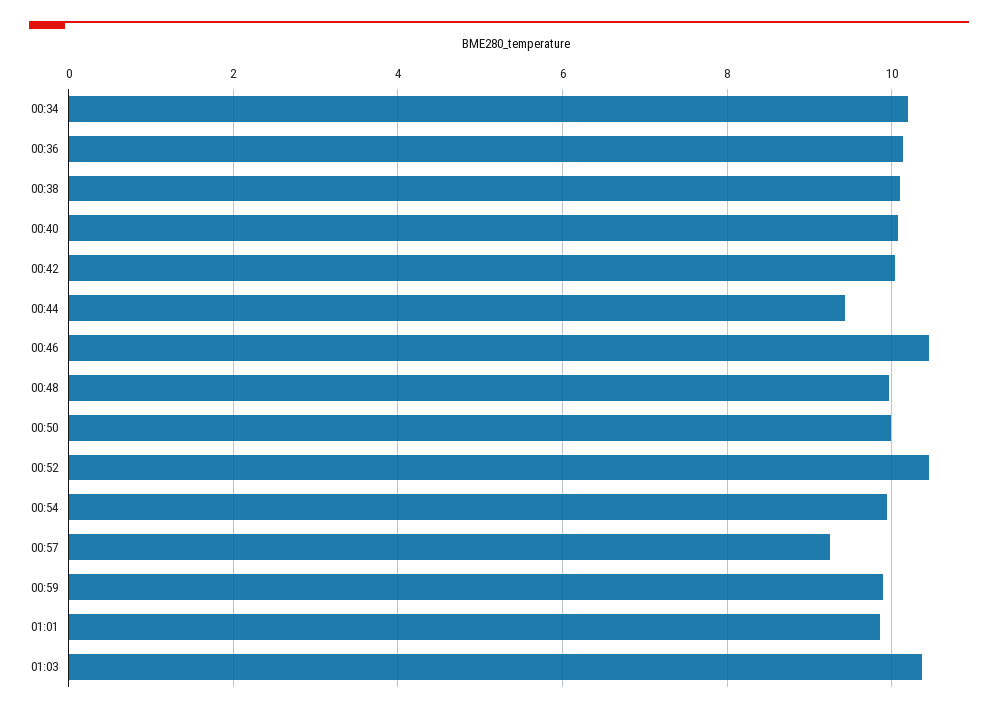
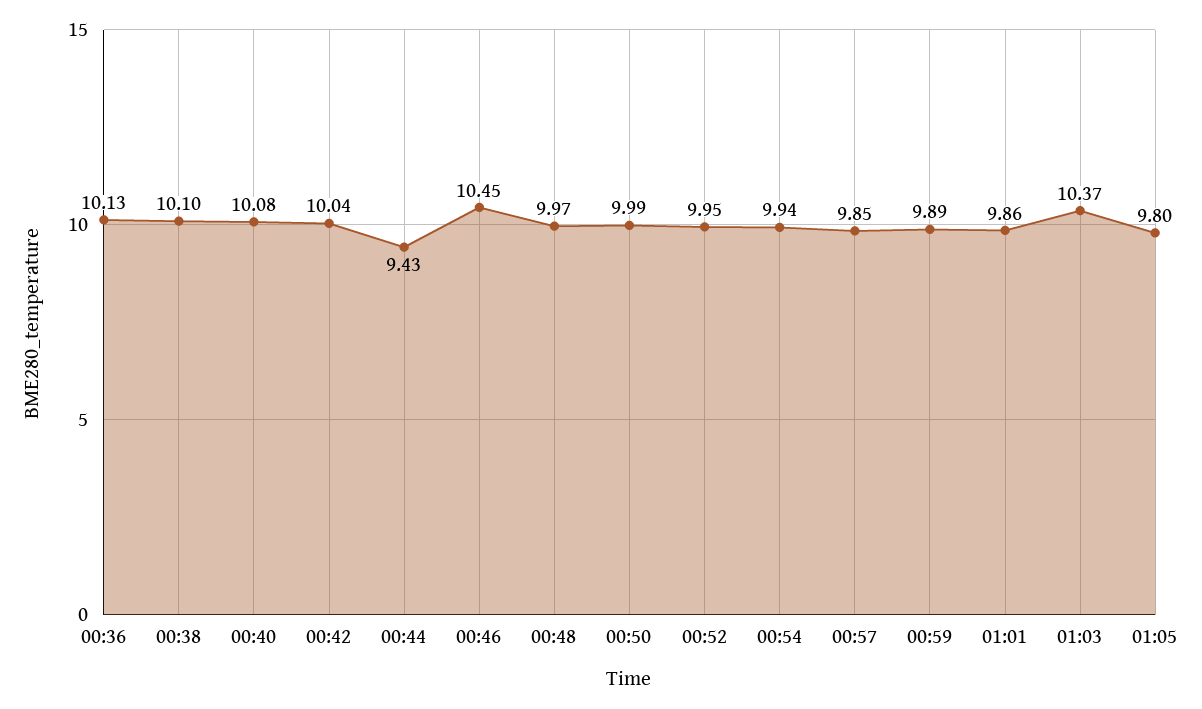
00:34: 10.2 -> none
00:52: 10.4 -> 9.95
00:57: 9.2 -> 9.85
01:05: none -> 9.8

